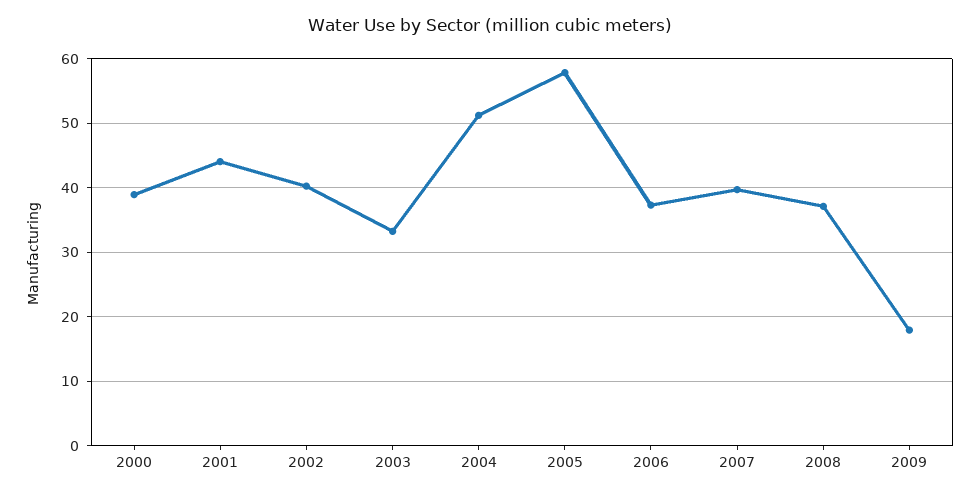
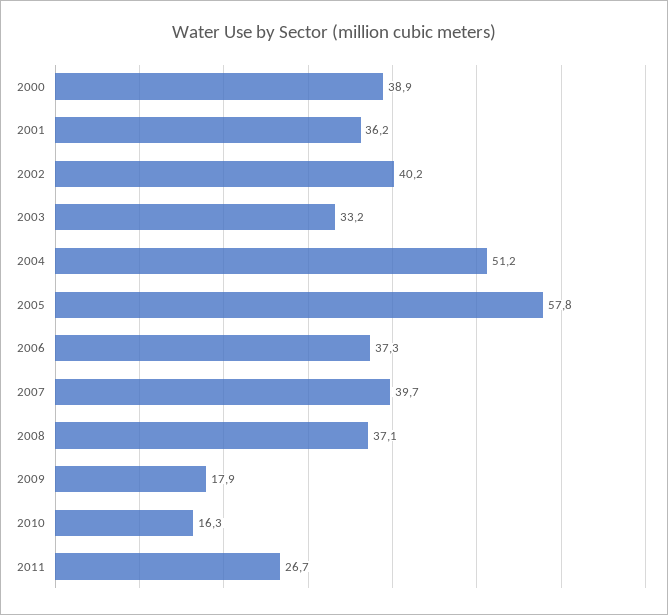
2001: 44 -> 36.2
2010: none -> 16.3
2011: none -> 26.7

